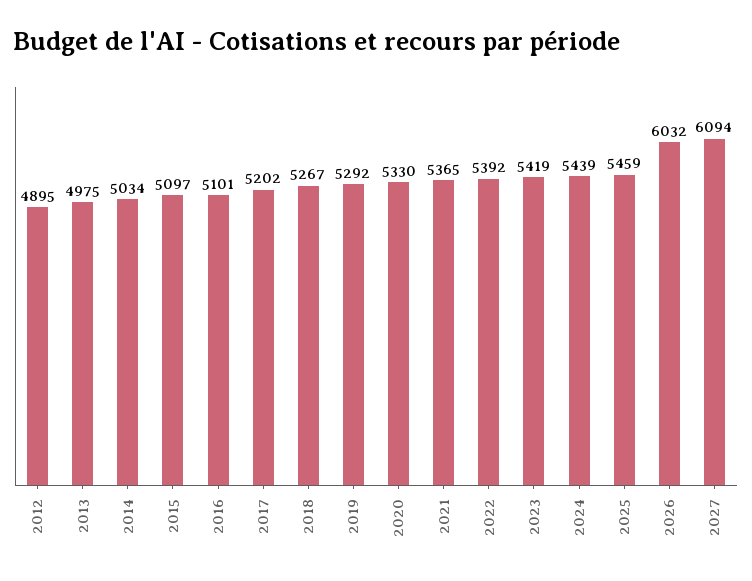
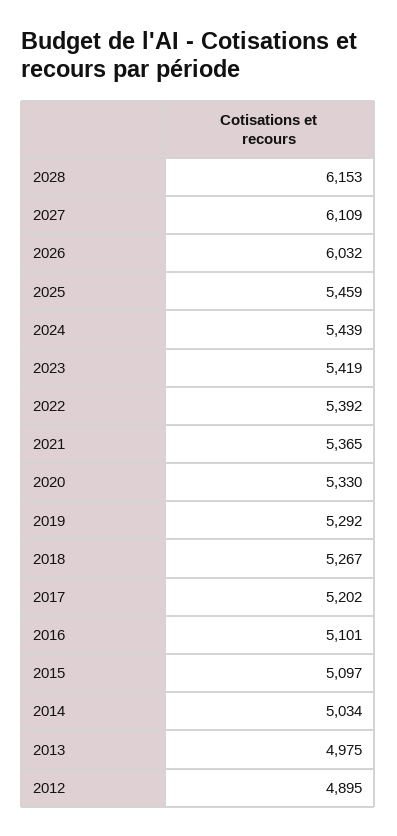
2027: 6094 -> 6109
2028: none -> 6153

